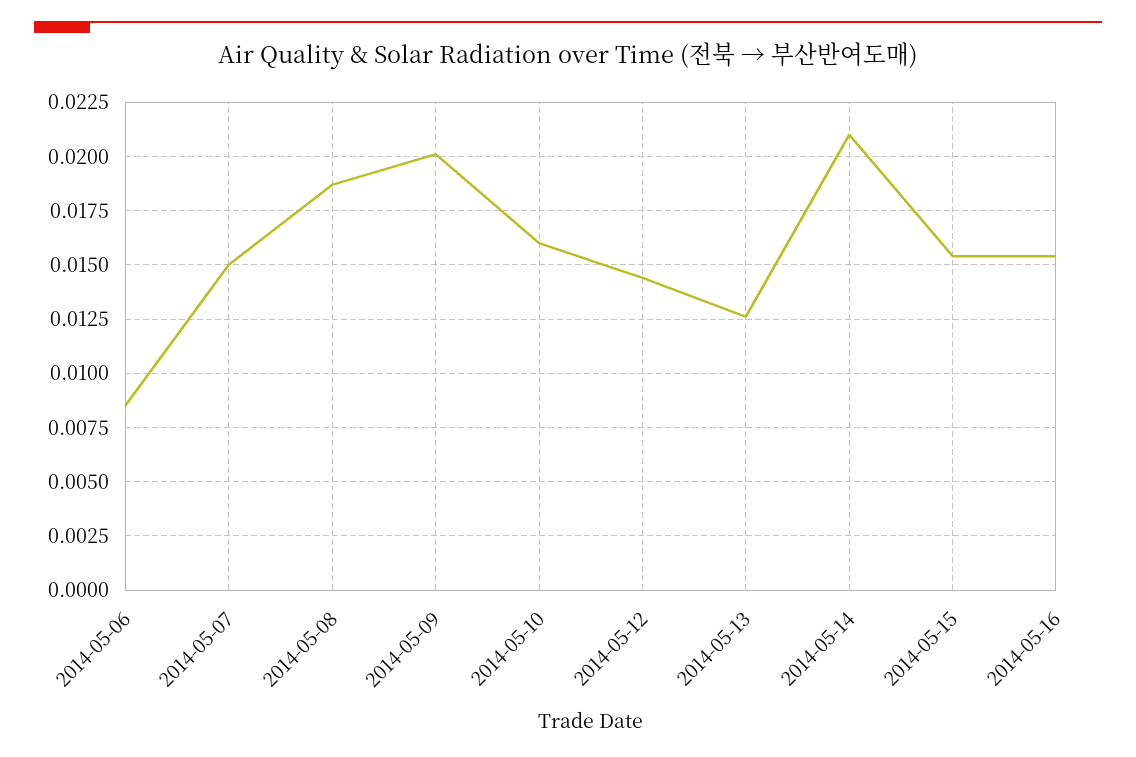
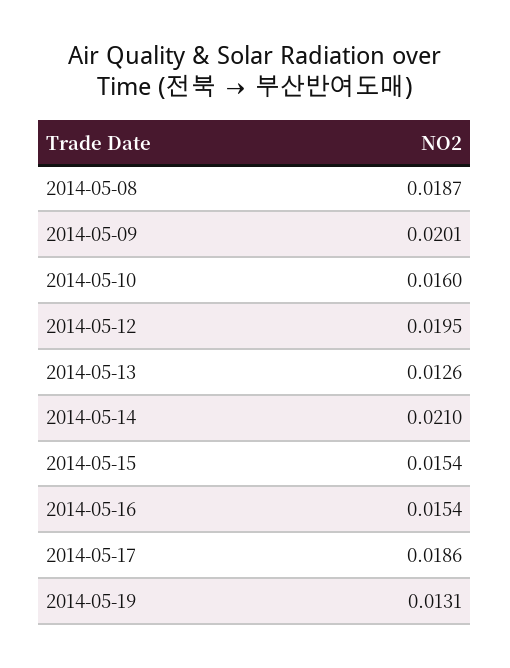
2014-05-06: 0.0085 -> none
2014-05-07: 0.015 -> none
2014-05-12: 0.0145 -> 0.0195
2014-05-17: none -> 0.0186
2014-05-19: none -> 0.0131

